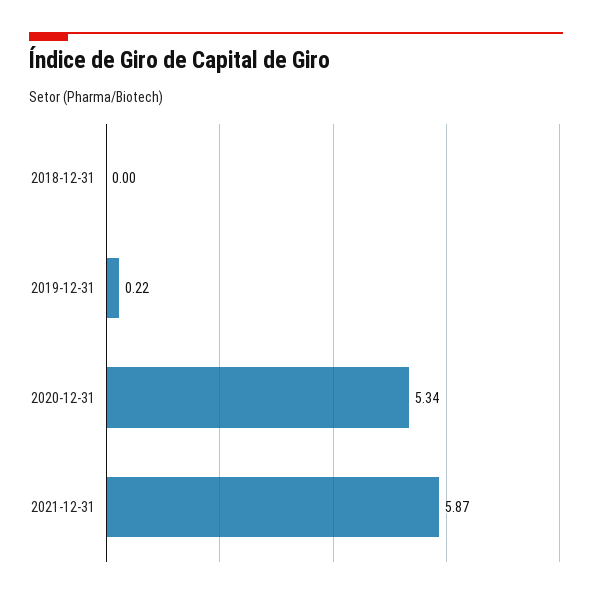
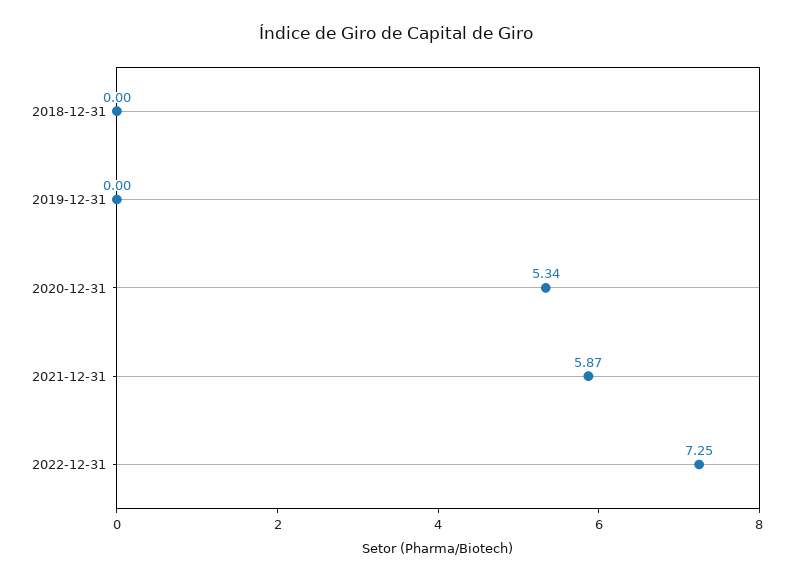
2019-12-31: 0.22 -> 0
2022-12-31: none -> 7.25

